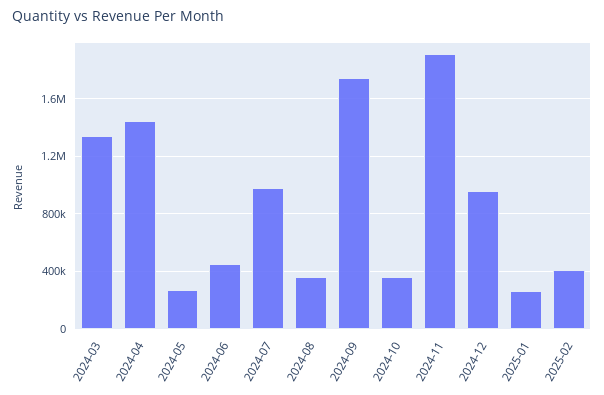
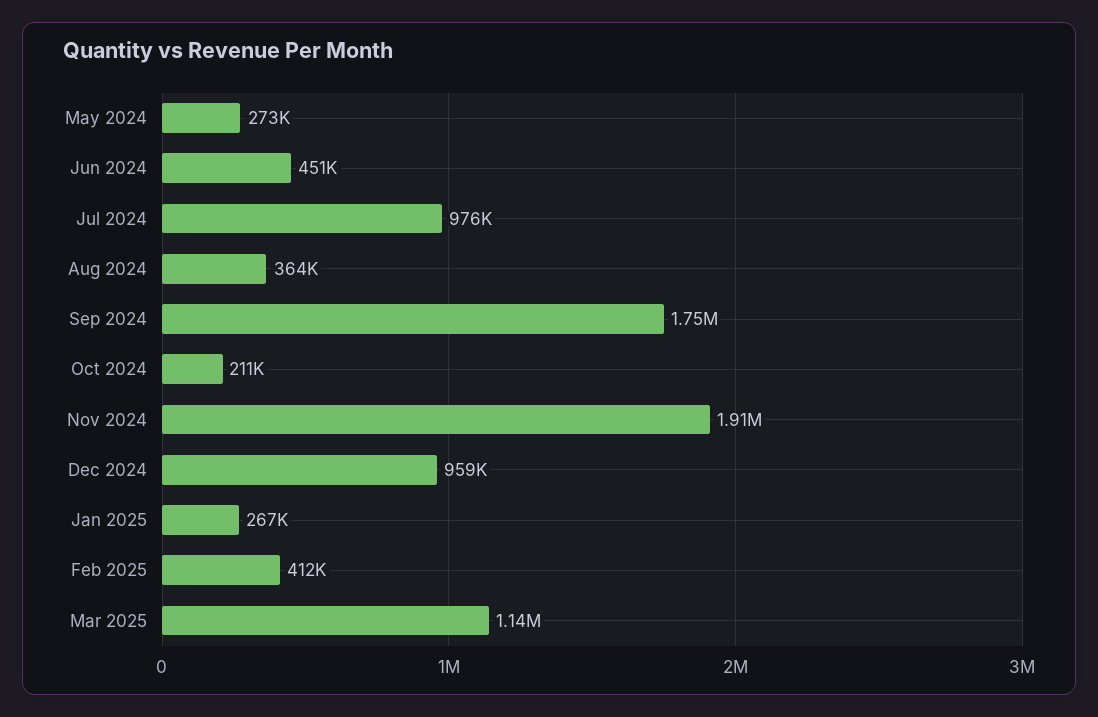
2024-03: 1350000 -> none
2024-04: 1450000 -> none
2024-10: 350000 -> 211000
Mar 2025: none -> 1140000

